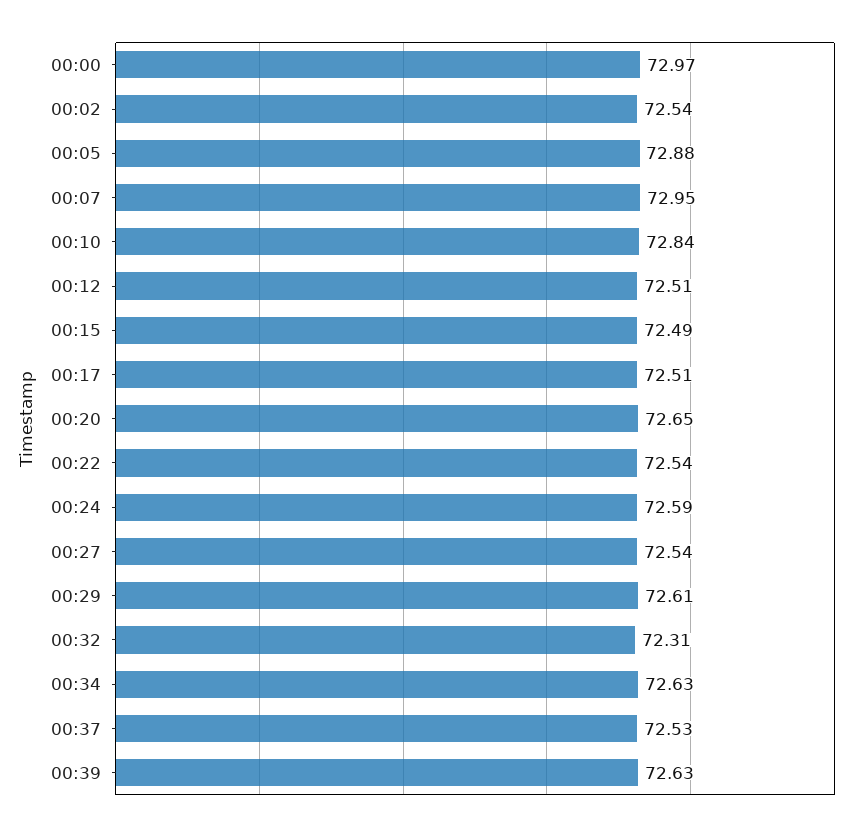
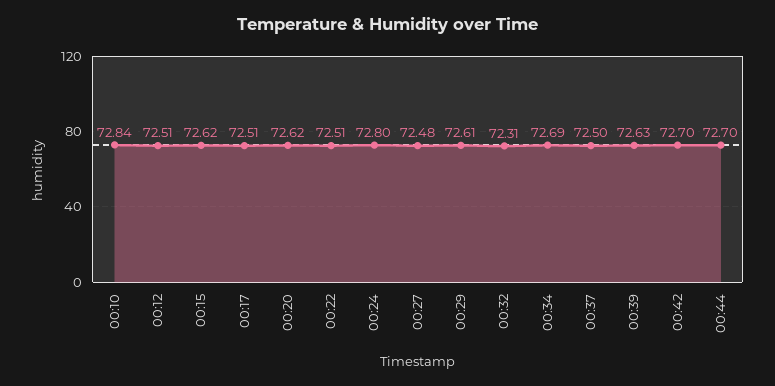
00:00: 72.97 -> none
00:02: 72.54 -> none
00:05: 72.88 -> none
00:07: 72.95 -> none
00:15: 72.49 -> 72.62
00:20: 72.65 -> 72.62
00:22: 72.54 -> 72.51
00:24: 72.59 -> 72.8
00:27: 72.54 -> 72.48
00:34: 72.63 -> 72.69
00:37: 72.53 -> 72.5
00:42: none -> 72.7
00:44: none -> 72.7

